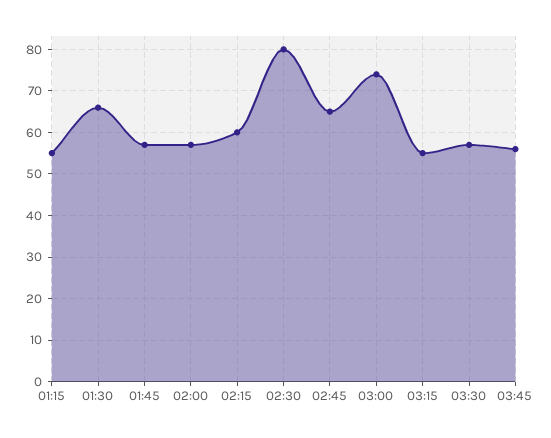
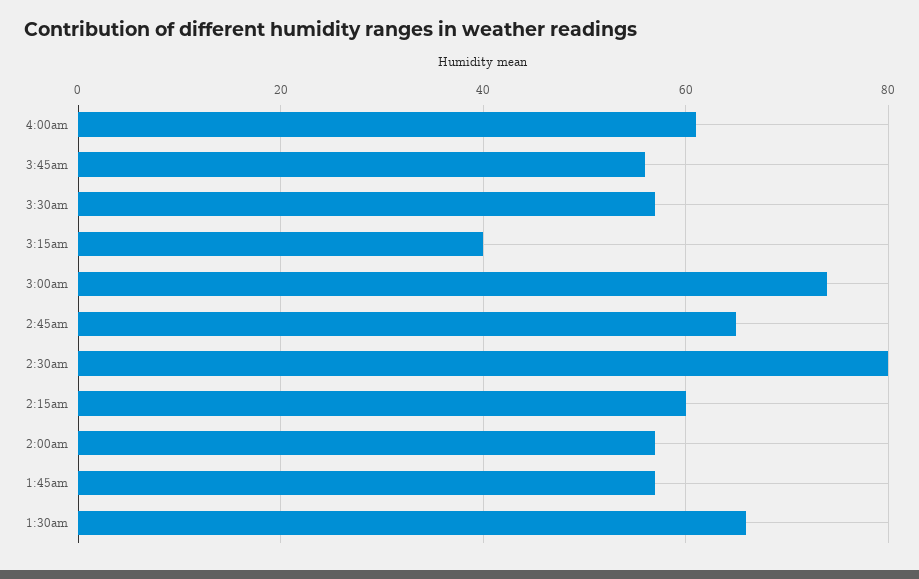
01:15: 55 -> none
03:15: 55 -> 40
4:00am: none -> 60

